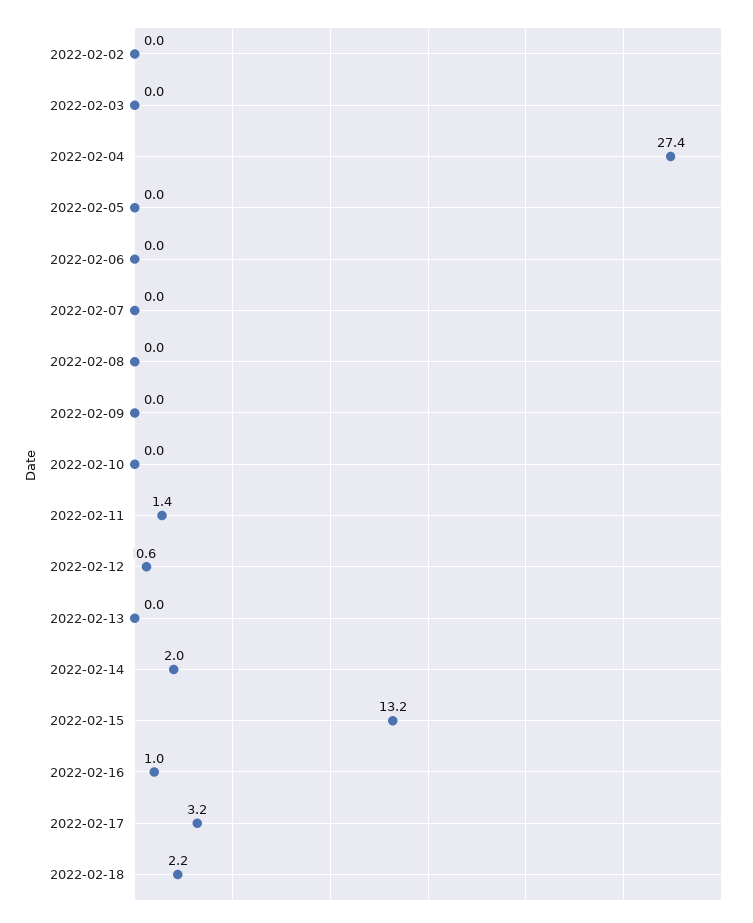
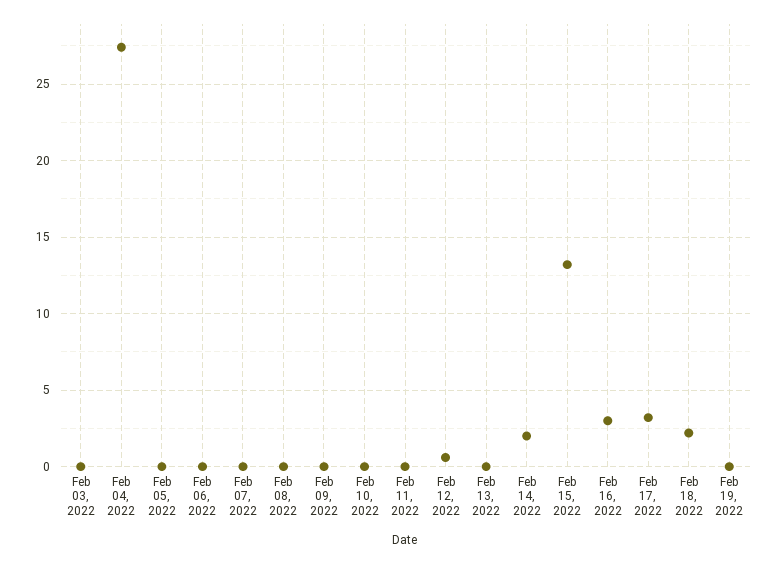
2022-02-02: 0 -> none
2022-02-11: 1.4 -> 0
2022-02-16: 1 -> 3
Feb 19, 2022: none -> 0

